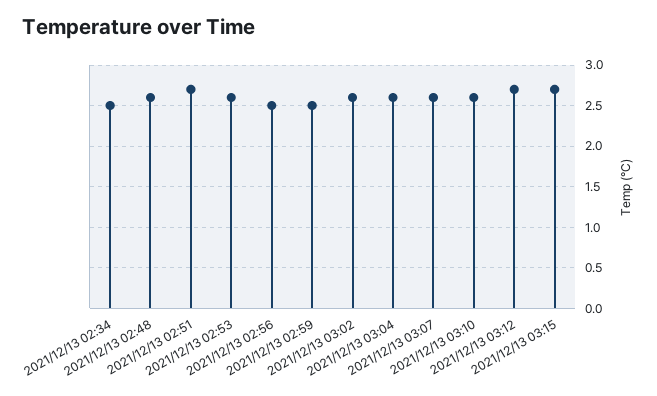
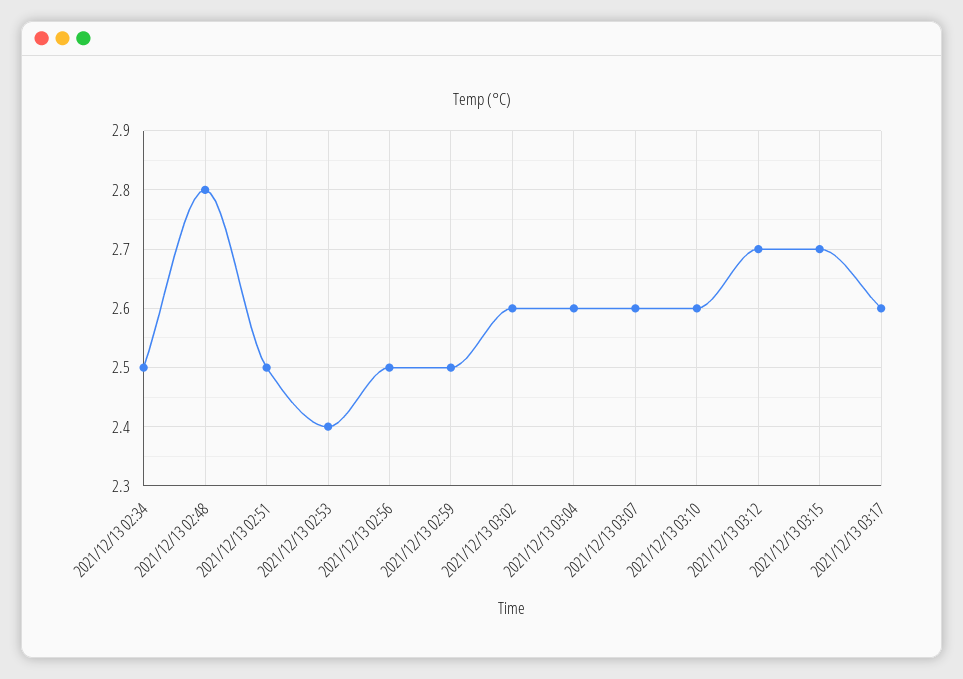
2021/12/13 02:48: 2.6 -> 2.8
2021/12/13 02:51: 2.7 -> 2.5
2021/12/13 02:53: 2.6 -> 2.4
2021/12/13 03:17: none -> 2.6

